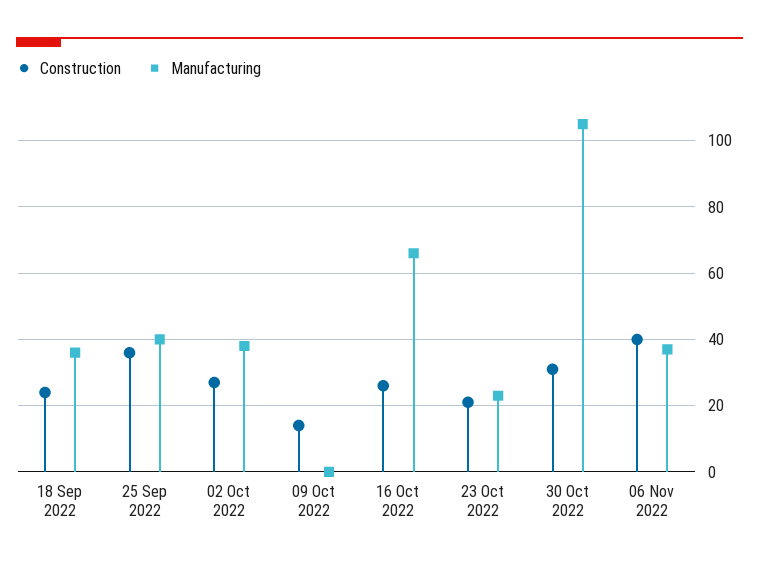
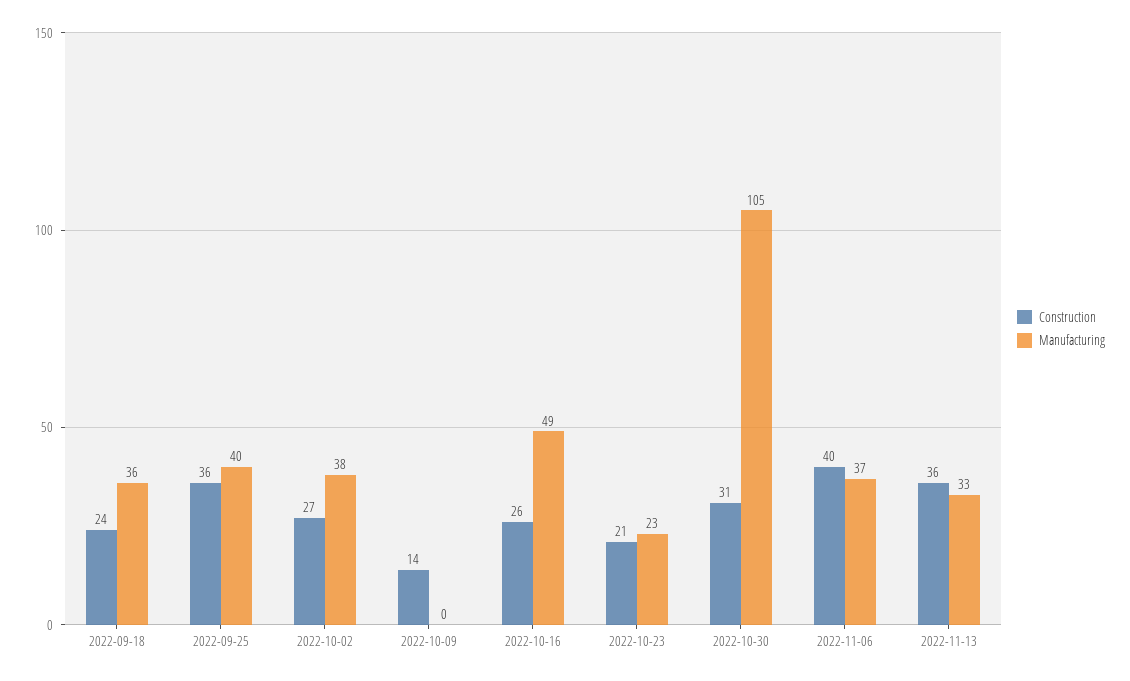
Manufacturing, 16 Oct 2022: 65 -> 49
Construction, 2022-11-13: none -> 36
Manufacturing, 2022-11-13: none -> 33

